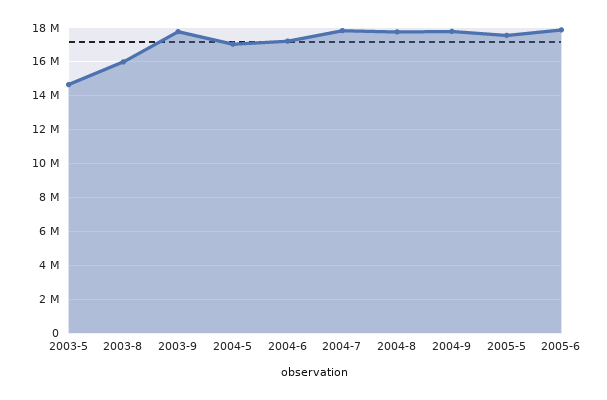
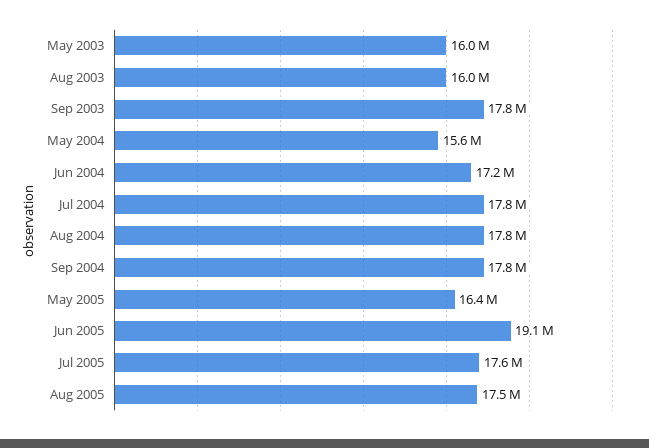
2003-5: 14500000 -> 16000000
2004-5: 17000000 -> 15600000
2005-5: 17500000 -> 16400000
2005-6: 18000000 -> 19100000
Jul 2005: none -> 17600000
Aug 2005: none -> 17500000

